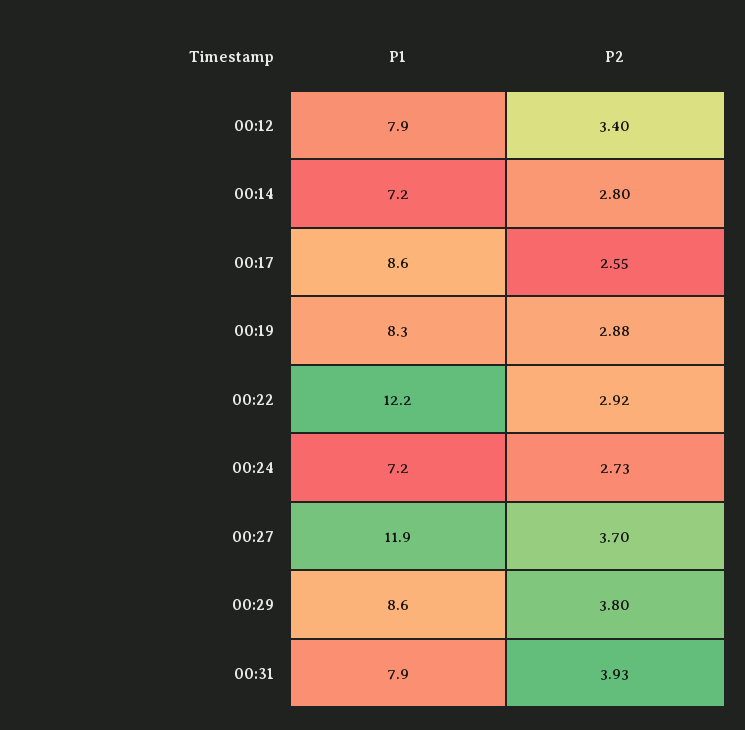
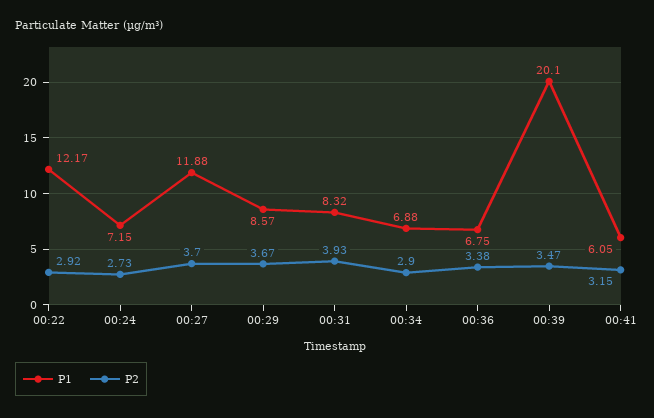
P1, 00:12: 7.9 -> none
P2, 00:12: 3.4 -> none
P1, 00:14: 7.2 -> none
P2, 00:14: 2.8 -> none
P1, 00:17: 8.6 -> none
P2, 00:17: 2.55 -> none
P1, 00:19: 8.3 -> none
P2, 00:19: 2.88 -> none
P2, 00:29: 3.8 -> 3.67
P1, 00:31: 7.9 -> 8.32
P1, 00:34: none -> 6.88
P2, 00:34: none -> 2.9
P1, 00:36: none -> 6.75
P2, 00:36: none -> 3.38
P1, 00:39: none -> 20.1
P2, 00:39: none -> 3.47
P1, 00:41: none -> 6.05
P2, 00:41: none -> 3.15

